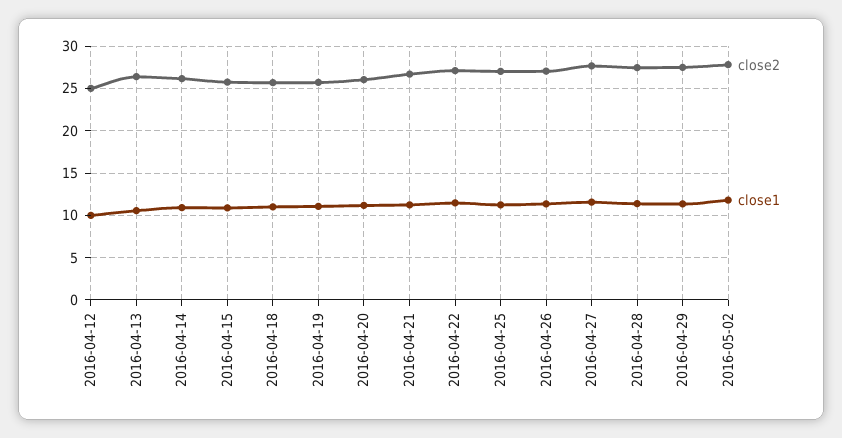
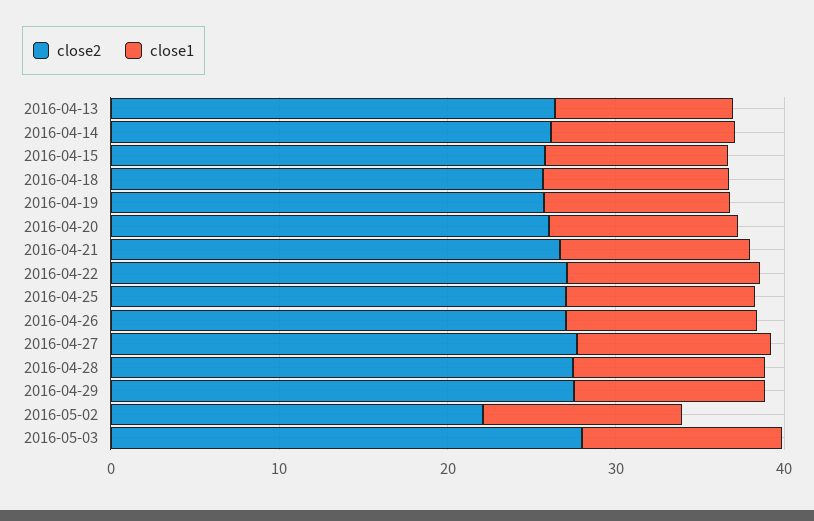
close2, 2016-04-12: 25 -> none
close1, 2016-04-12: 10 -> none
close2, 2016-05-02: 28 -> 22
close2, 2016-05-03: none -> 28
close1, 2016-05-03: none -> 12

